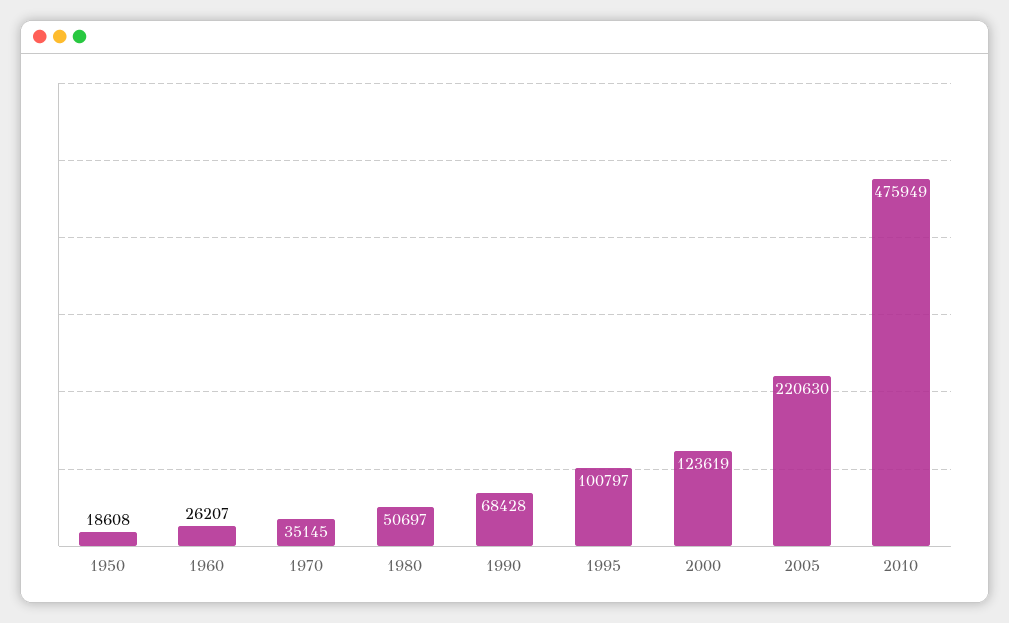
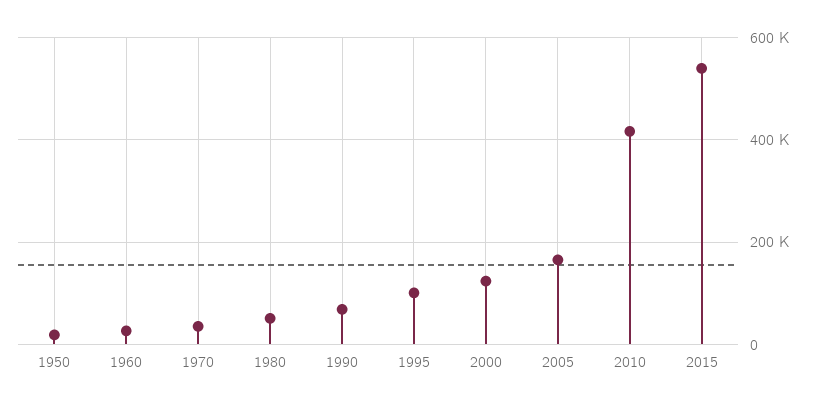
2005: 220630 -> 160000
2010: 475949 -> 420000
2015: none -> 540000

